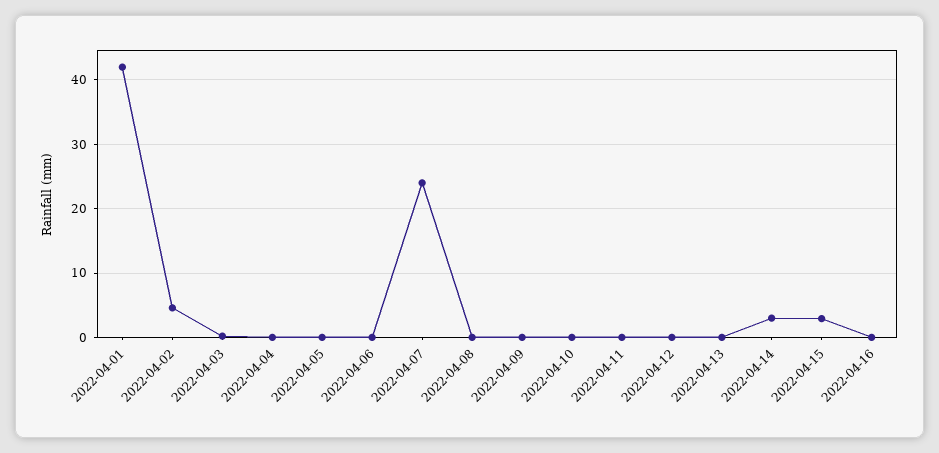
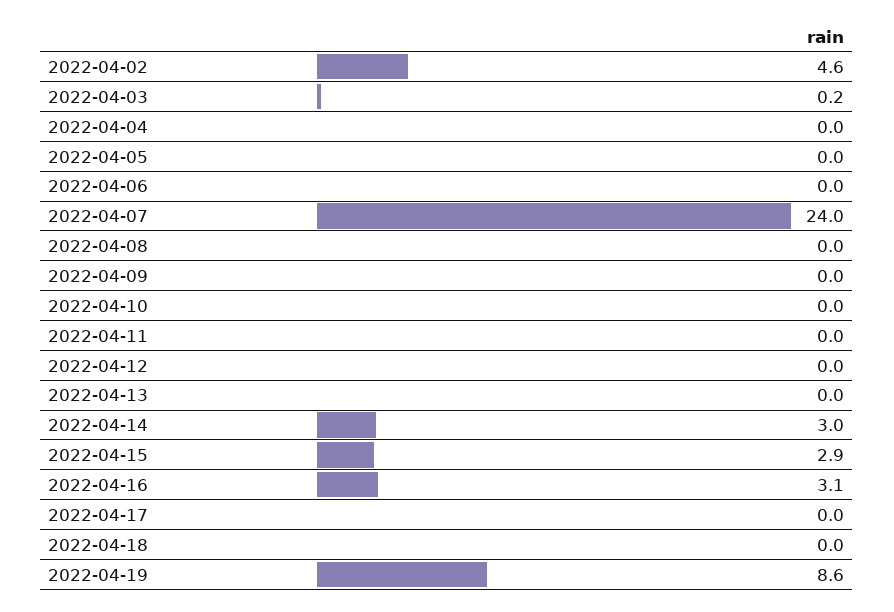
2022-04-01: 42 -> none
2022-04-16: 0 -> 3.1
2022-04-17: none -> 0
2022-04-18: none -> 0
2022-04-19: none -> 8.6

